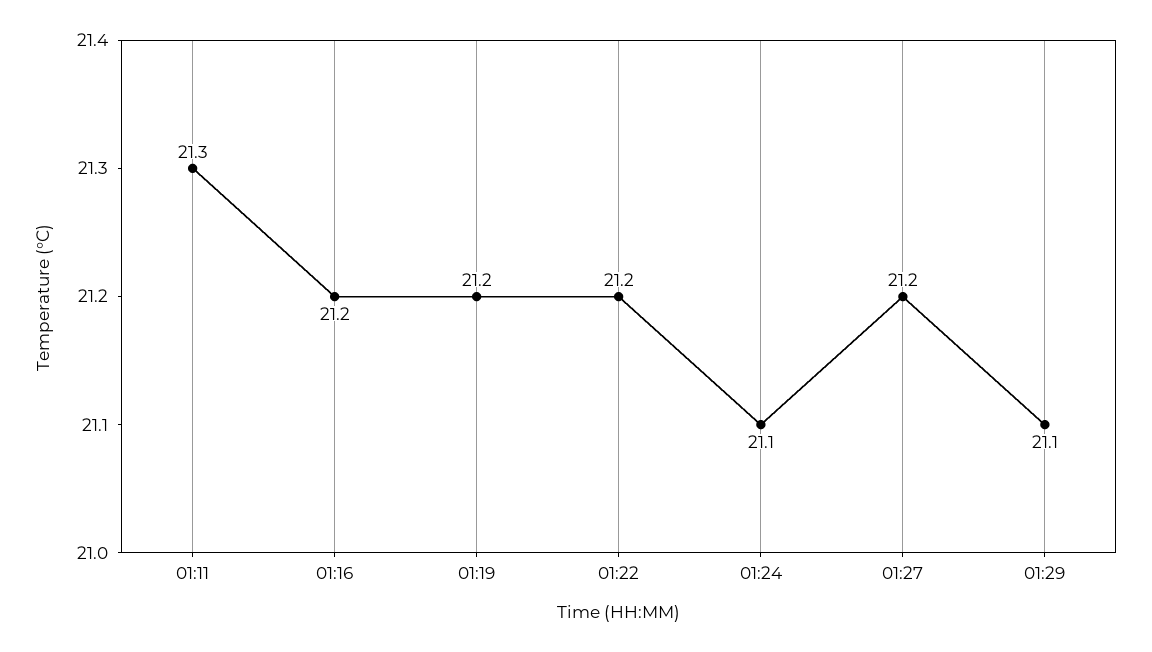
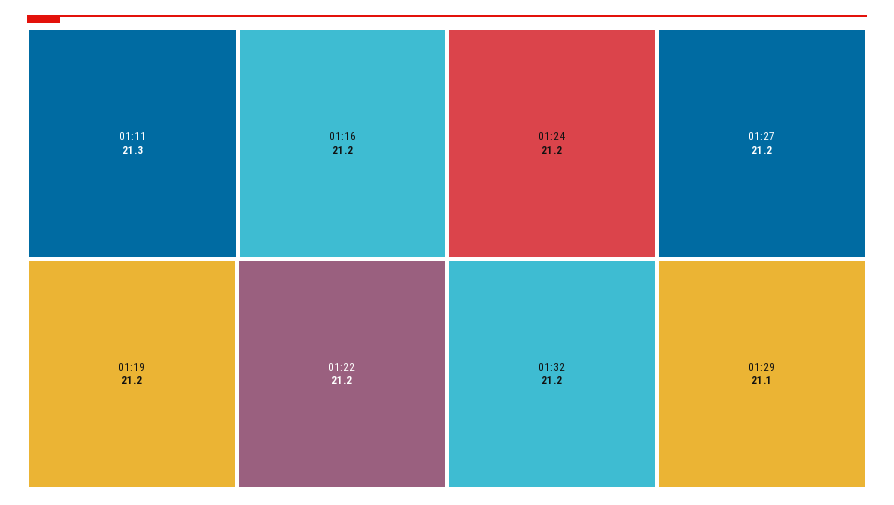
01:24: 21.1 -> 21.2
01:32: none -> 21.2

